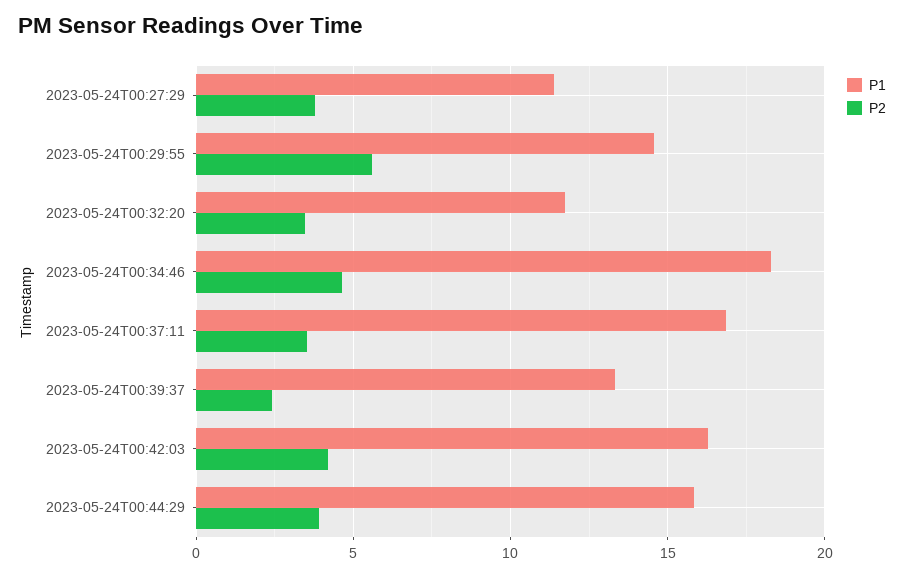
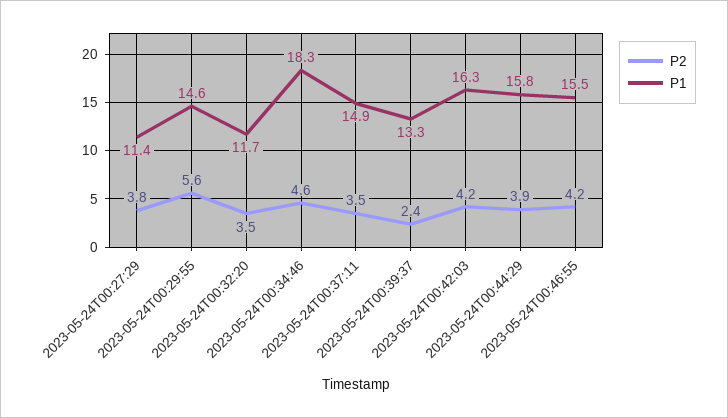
P1, 2023-05-24T00:37:11: 17 -> 14.9
P2, 2023-05-24T00:46:55: none -> 4.2
P1, 2023-05-24T00:46:55: none -> 15.5

